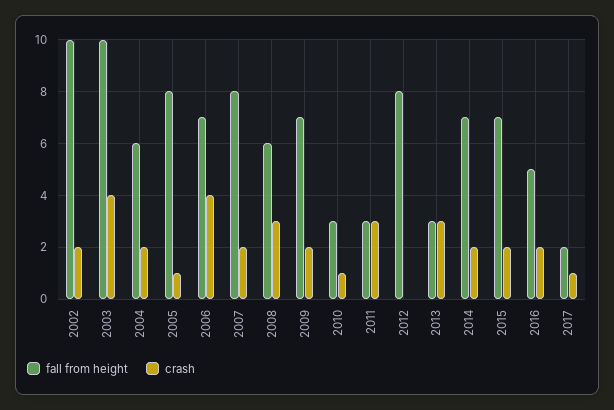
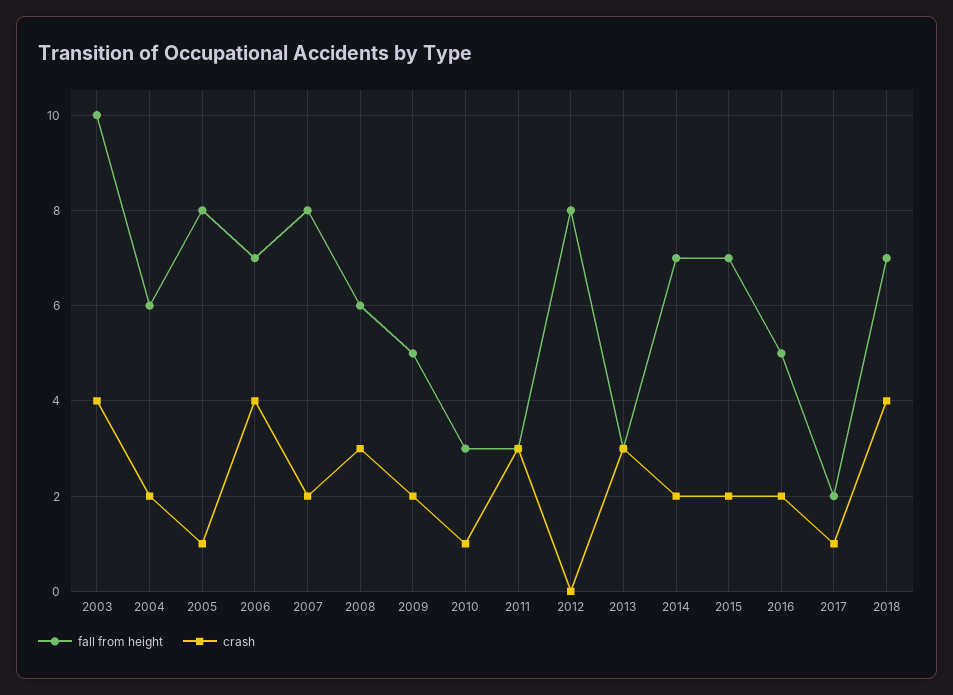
fall from height, 2002: 10 -> none
crash, 2002: 2 -> none
fall from height, 2009: 7 -> 5
fall from height, 2018: none -> 7
crash, 2018: none -> 4

